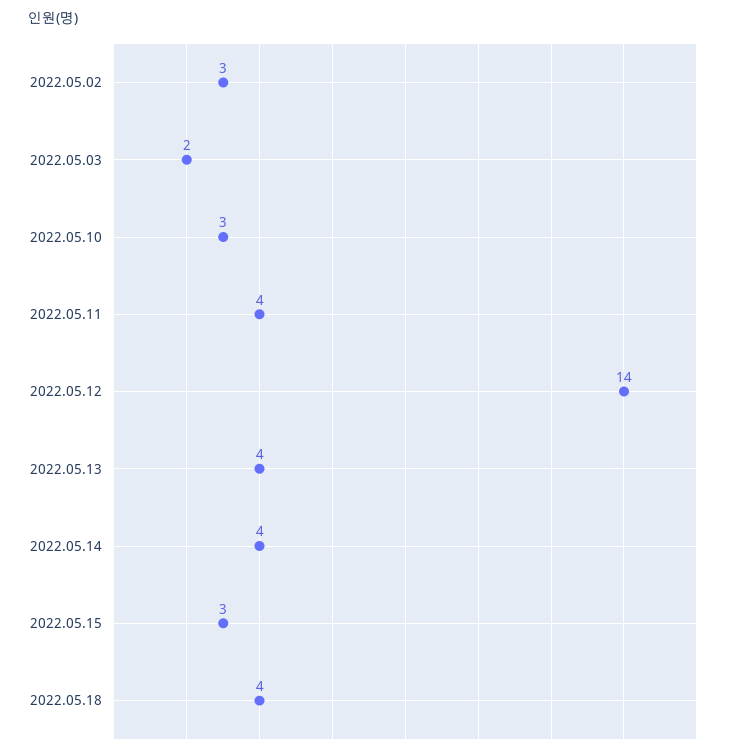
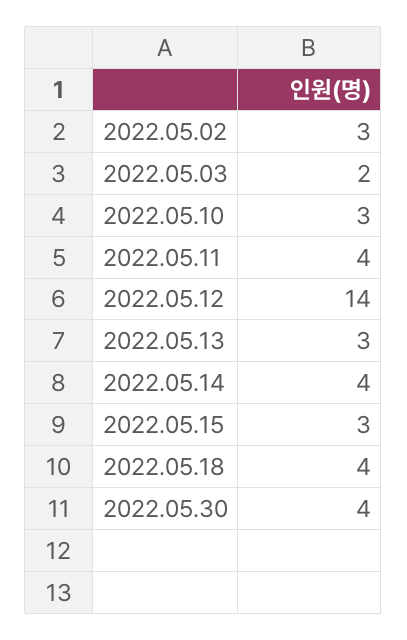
2022.05.13: 4 -> 3
2022.05.30: none -> 4

